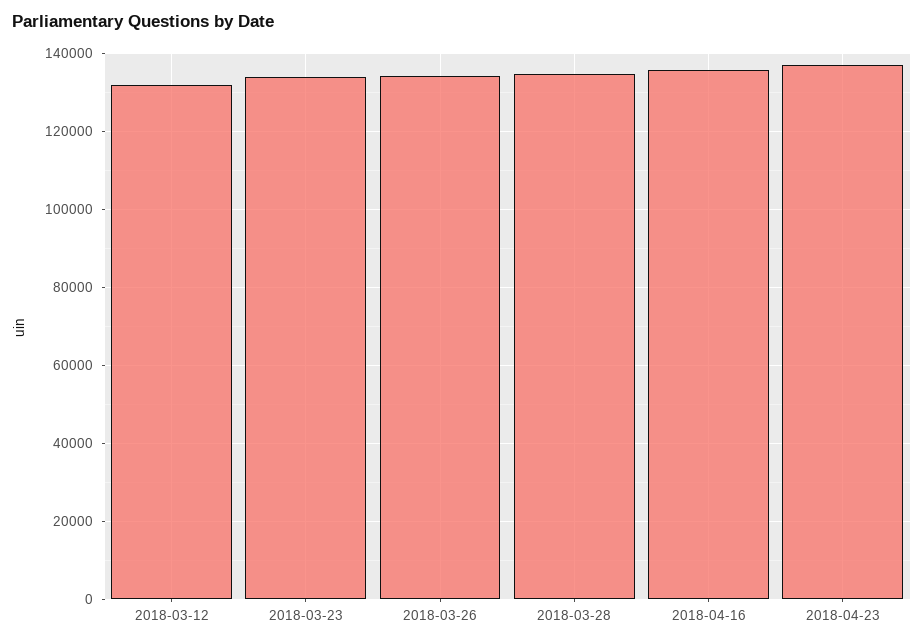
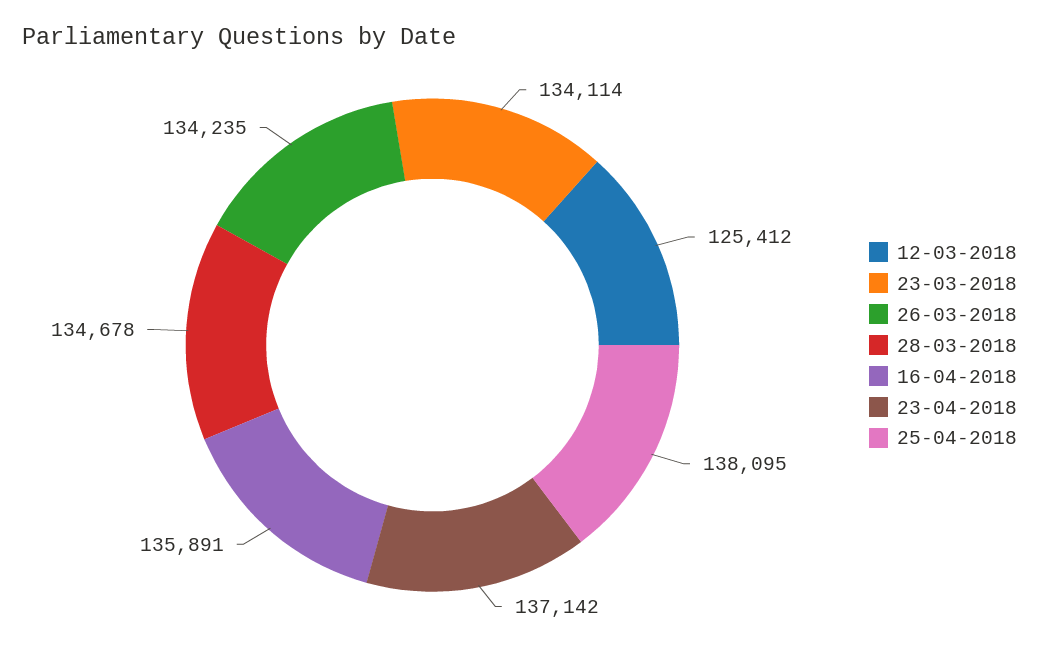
2018-03-12: 132000 -> 125412
25-04-2018: none -> 138095

